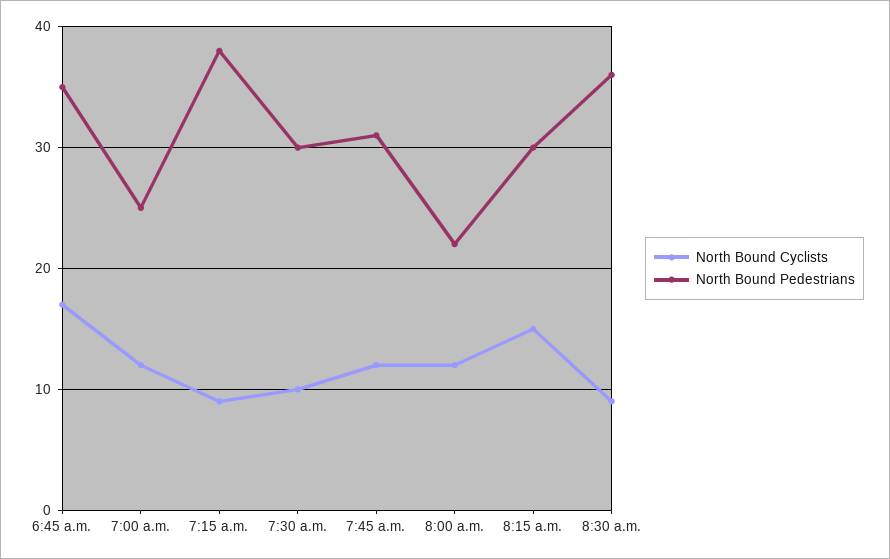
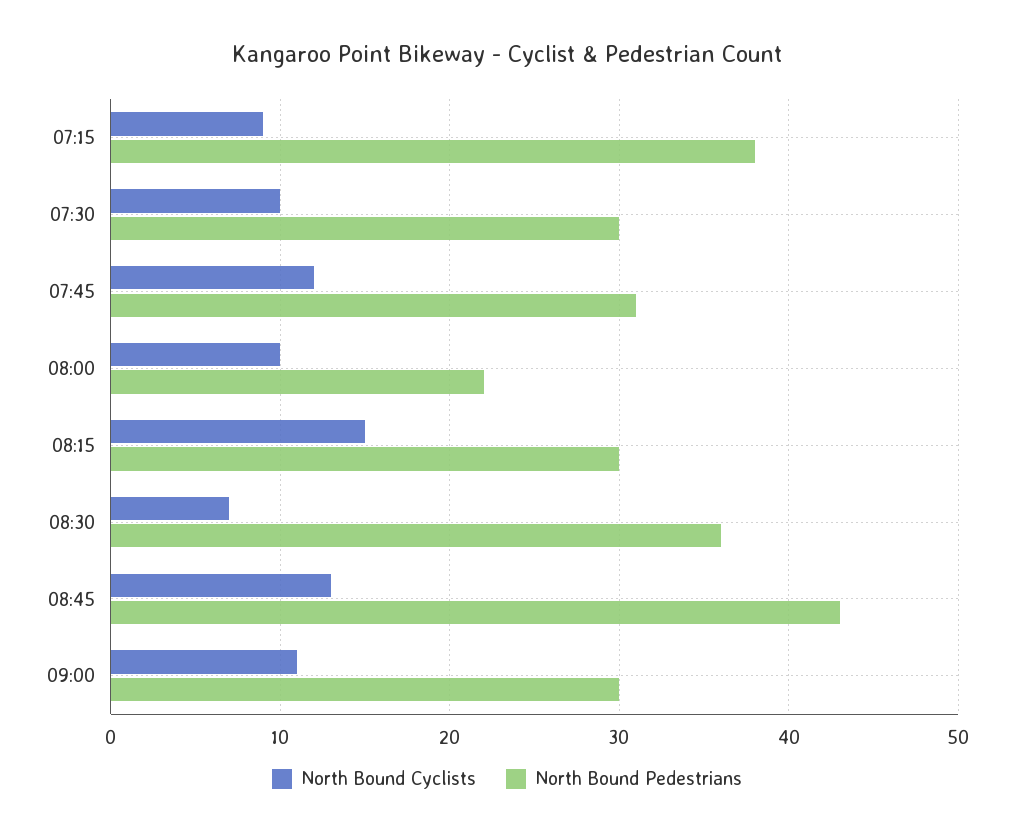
North Bound Cyclists, 6:45 a.m.: 17 -> none
North Bound Pedestrians, 6:45 a.m.: 35 -> none
North Bound Cyclists, 7:00 a.m.: 12 -> none
North Bound Pedestrians, 7:00 a.m.: 25 -> none
North Bound Cyclists, 8:00 a.m.: 12 -> 10
North Bound Cyclists, 8:30 a.m.: 9 -> 7
North Bound Cyclists, 08:45: none -> 13
North Bound Pedestrians, 08:45: none -> 43
North Bound Cyclists, 09:00: none -> 11
North Bound Pedestrians, 09:00: none -> 30

